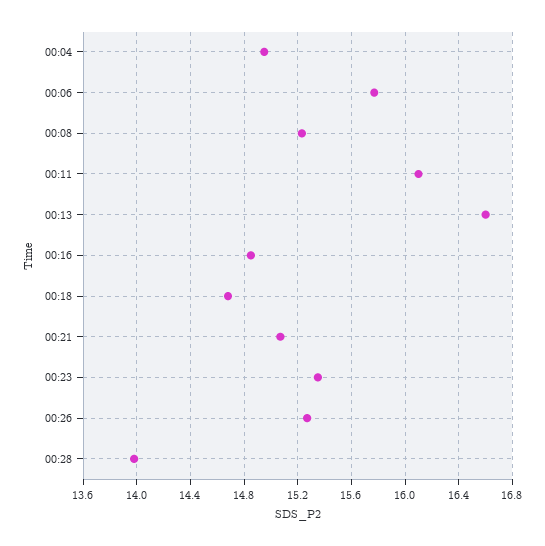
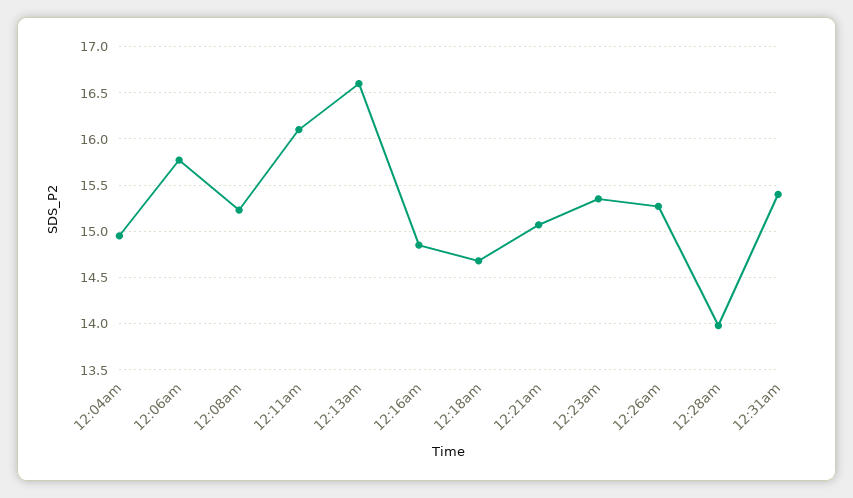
12:31am: none -> 15.4

